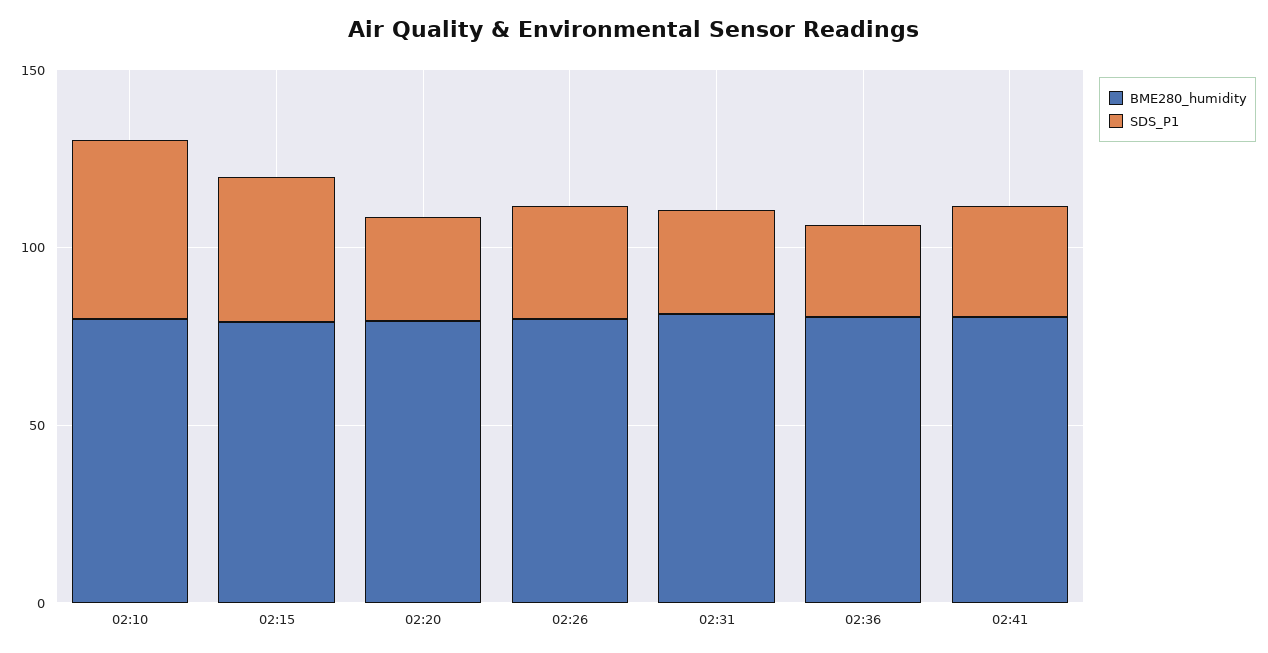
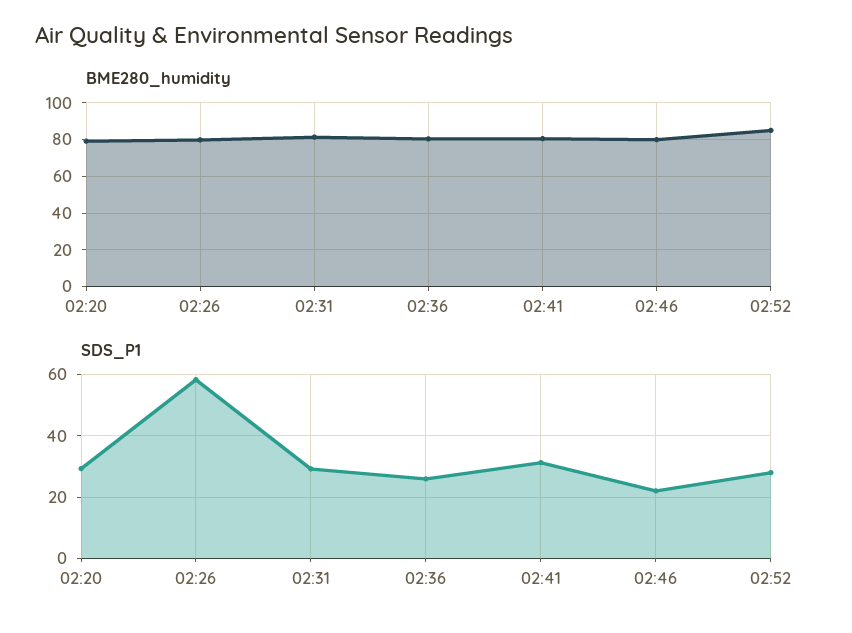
BME280_humidity, 02:10: 80 -> none
SDS_P1, 02:10: 50 -> none
BME280_humidity, 02:15: 80 -> none
SDS_P1, 02:15: 40 -> none
SDS_P1, 02:26: 30 -> 58
BME280_humidity, 02:46: none -> 80
BME280_humidity, 02:52: none -> 85
SDS_P1, 02:46: none -> 22
SDS_P1, 02:52: none -> 28

